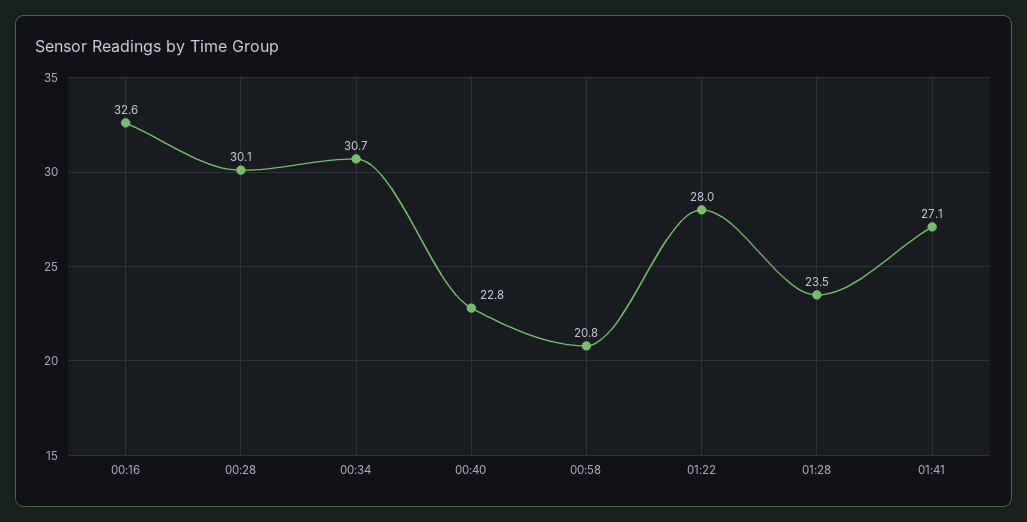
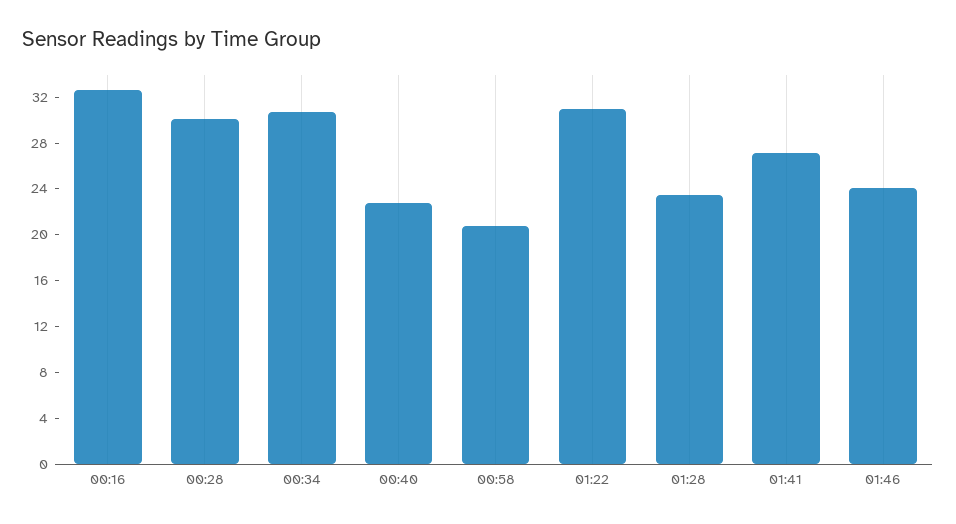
01:22: 28 -> 31
01:46: none -> 24

